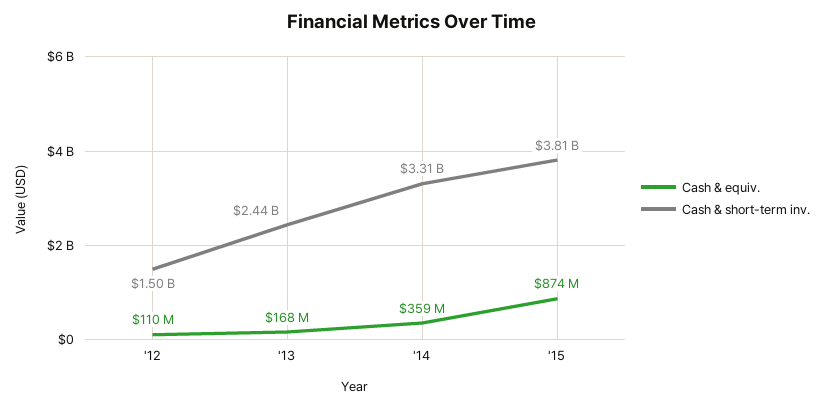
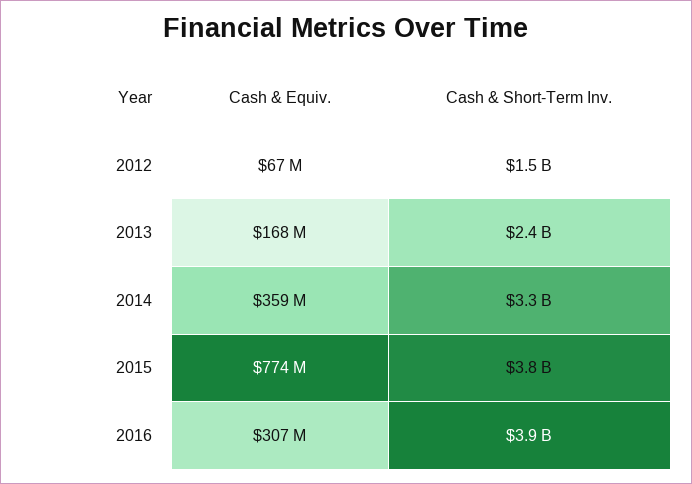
Cash & equiv., '12: 110000000 -> 67000000
Cash & equiv., '15: 874000000 -> 774000000
Cash & equiv., 2016: none -> 307000000
Cash & short-term inv., 2016: none -> 3900000000

